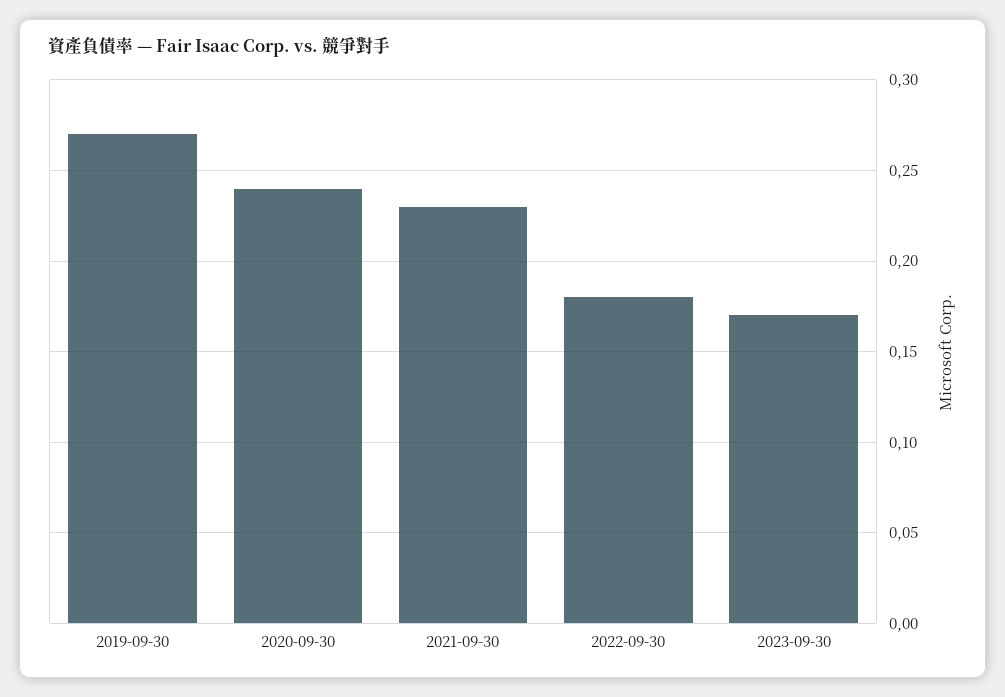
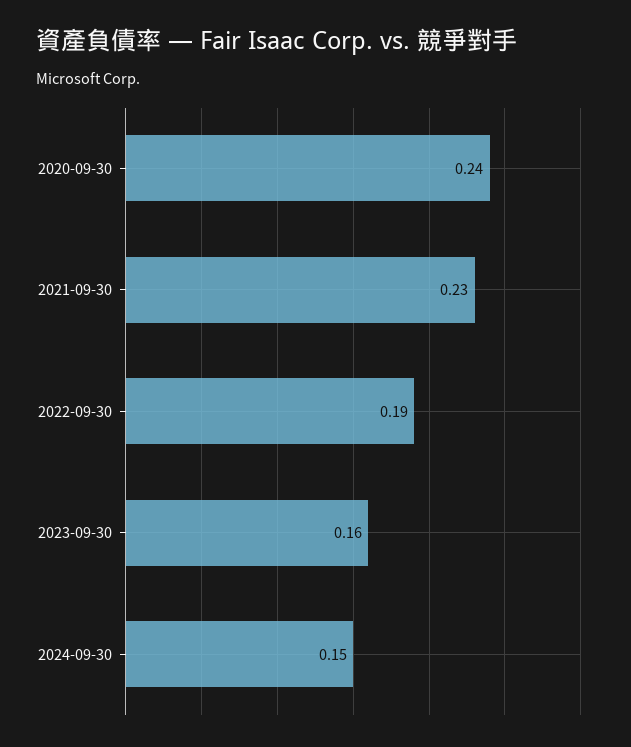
2019-09-30: 0.27 -> none
2022-09-30: 0.18 -> 0.19
2023-09-30: 0.17 -> 0.16
2024-09-30: none -> 0.15

